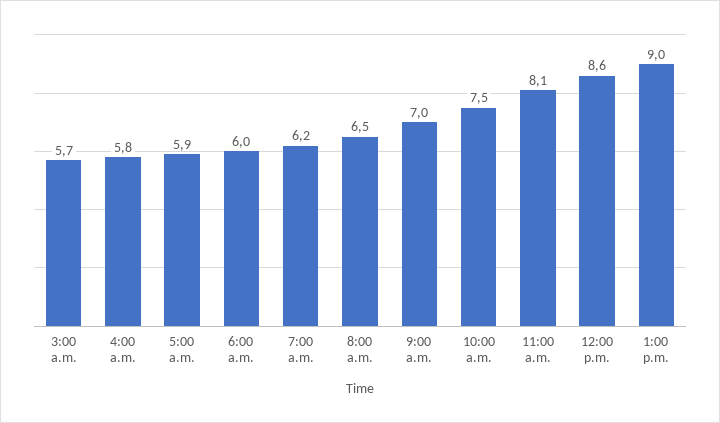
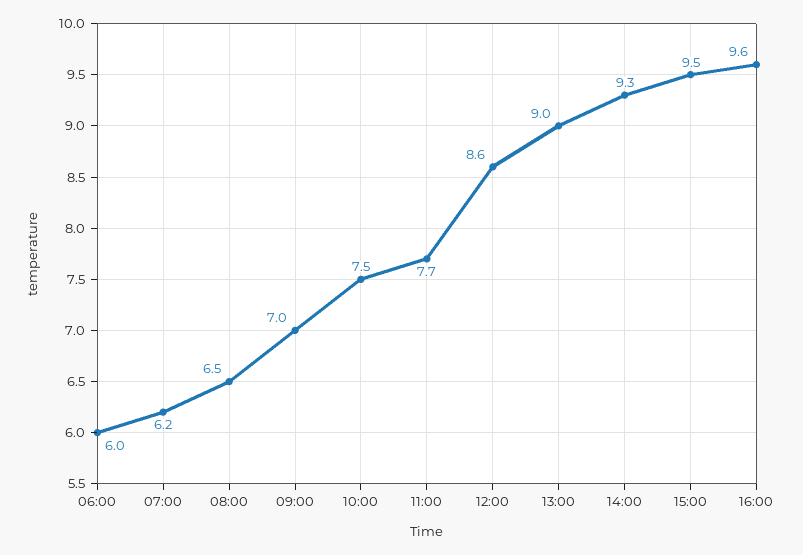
3:00 a.m.: 5.7 -> none
4:00 a.m.: 5.8 -> none
5:00 a.m.: 5.9 -> none
11:00 a.m.: 8.1 -> 7.7
14:00: none -> 9.3
15:00: none -> 9.5
16:00: none -> 9.6

